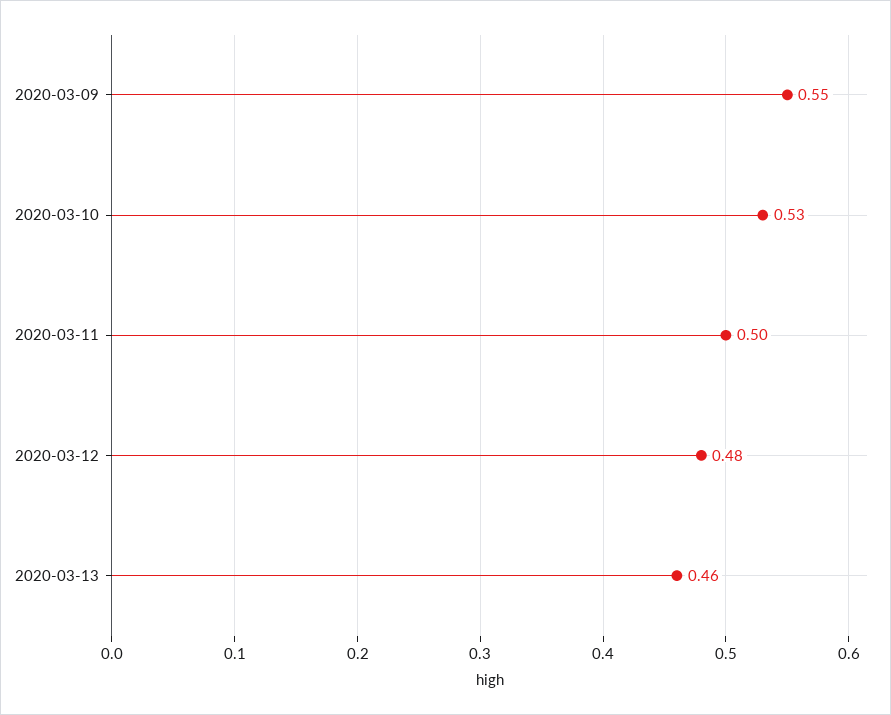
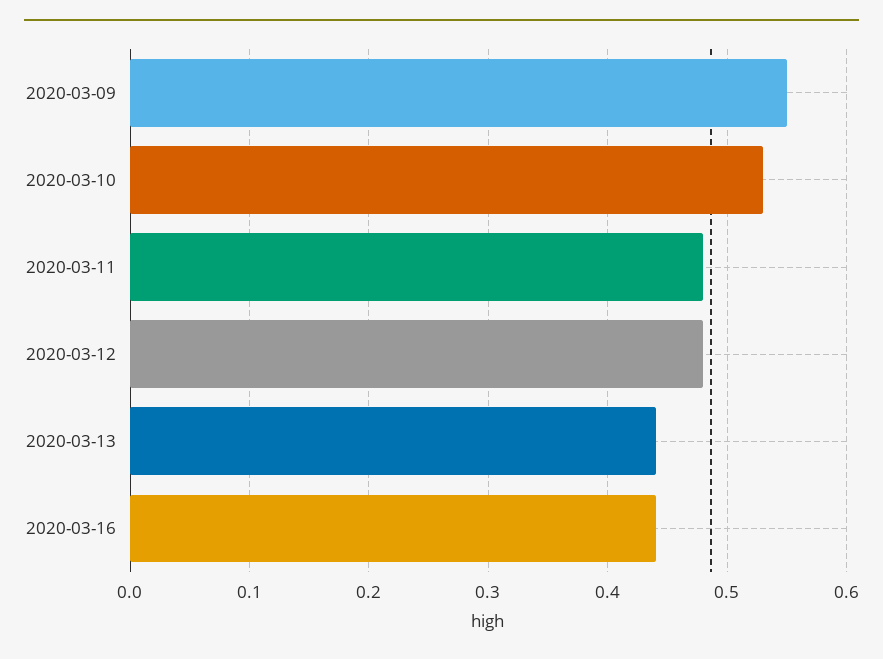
2020-03-11: 0.5 -> 0.48
2020-03-13: 0.46 -> 0.44
2020-03-16: none -> 0.44

